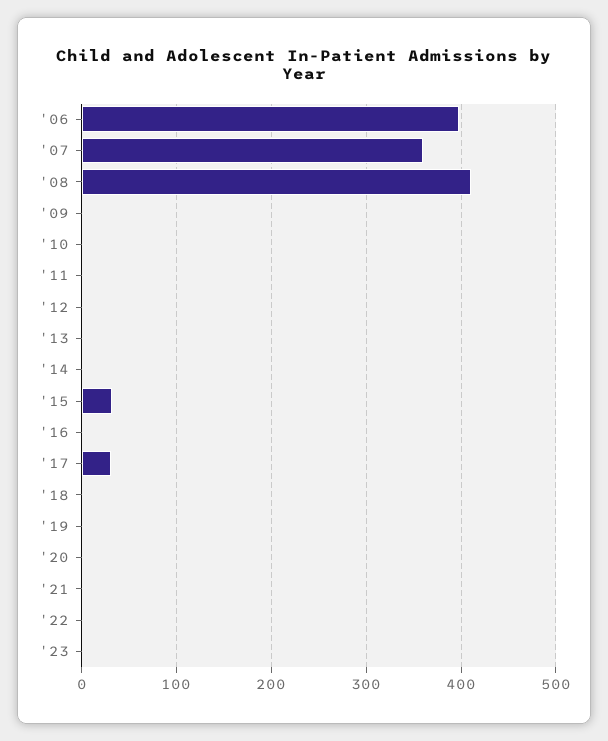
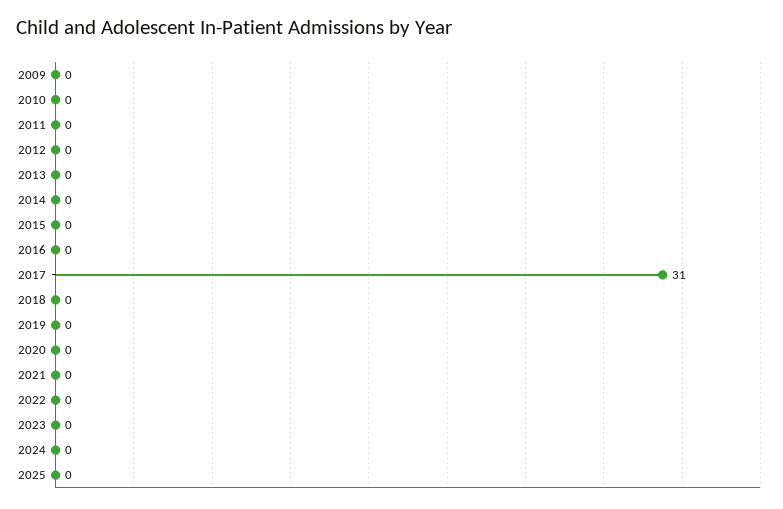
'06: 400 -> none
'07: 360 -> none
'08: 410 -> none
'15: 30 -> 0
2024: none -> 0
2025: none -> 0

